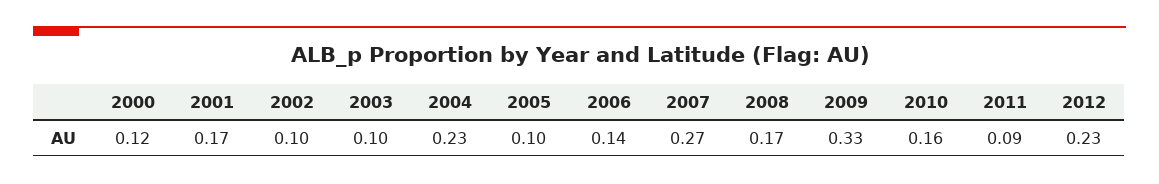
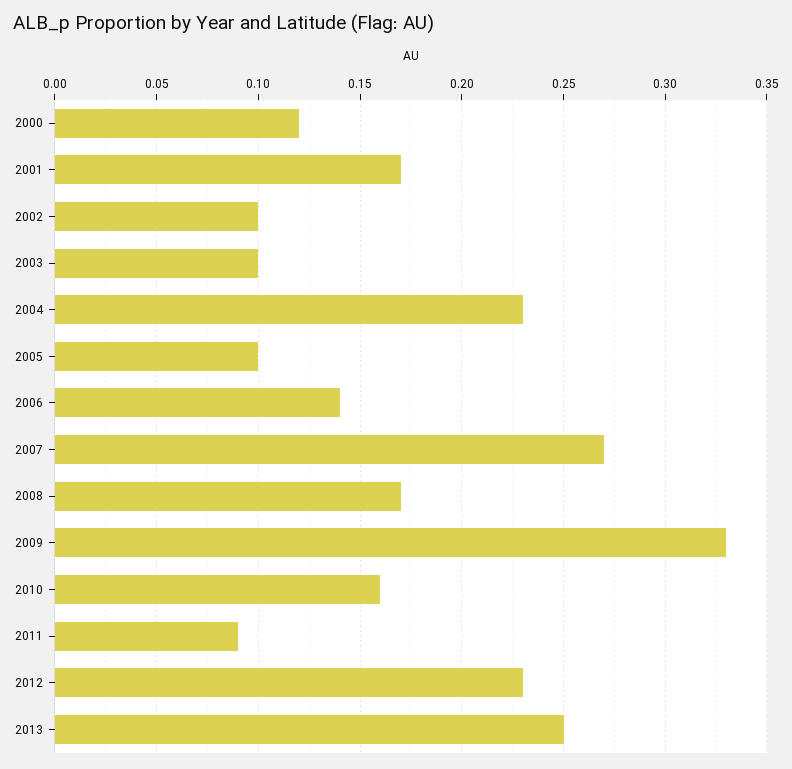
2013: none -> 0.25

